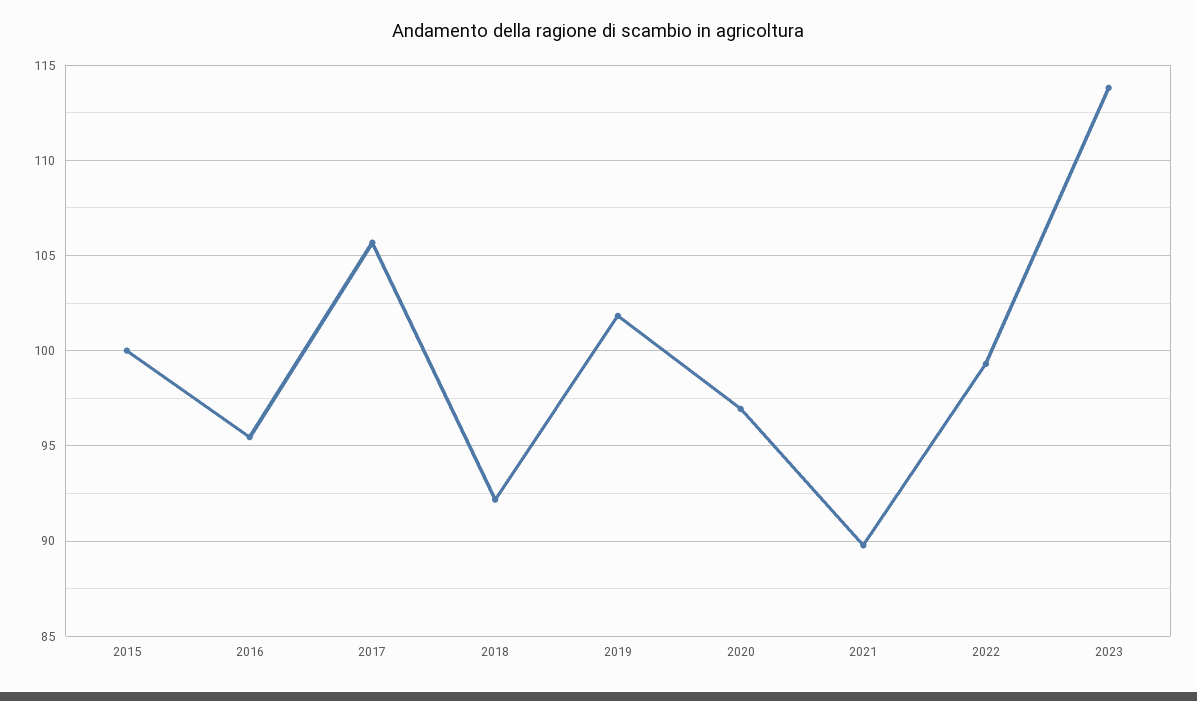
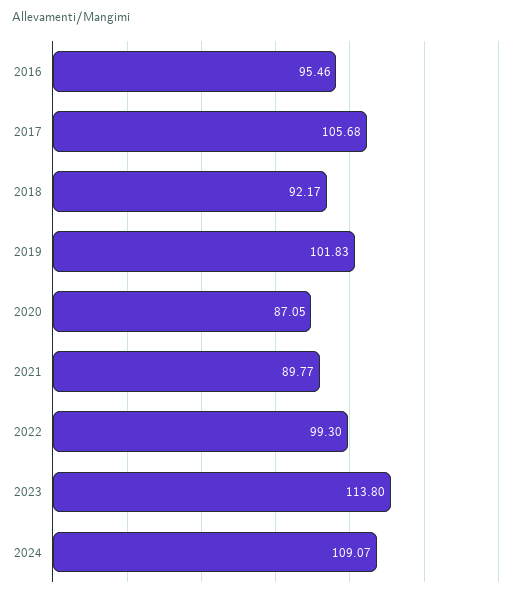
2015: 100 -> none
2020: 97 -> 87.05
2024: none -> 109.07

